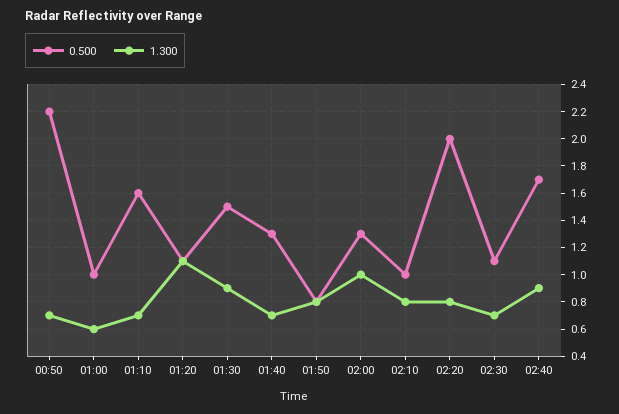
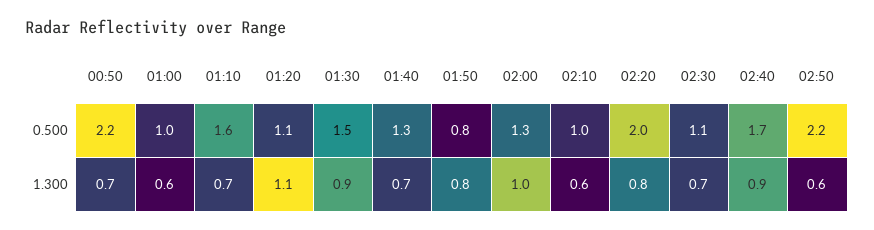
1.300, 02:10: 0.8 -> 0.6
0.500, 02:50: none -> 2.2
1.300, 02:50: none -> 0.6

